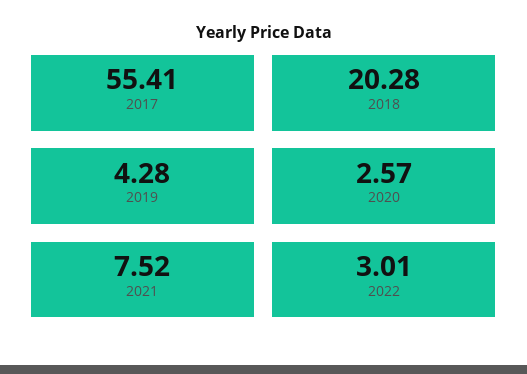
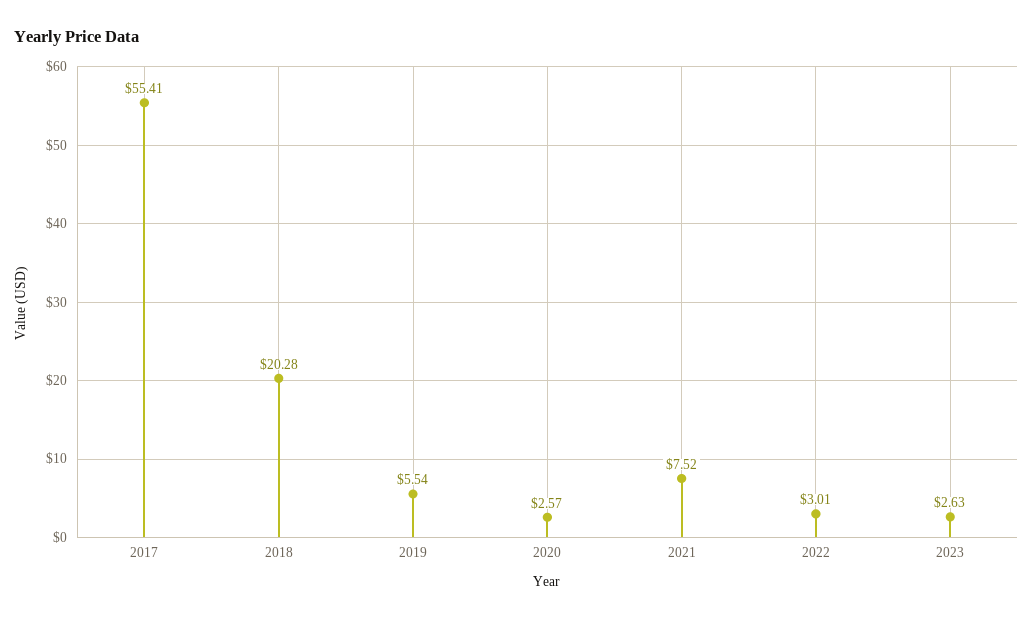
2019: 4.28 -> 5.54
2023: none -> 2.63

